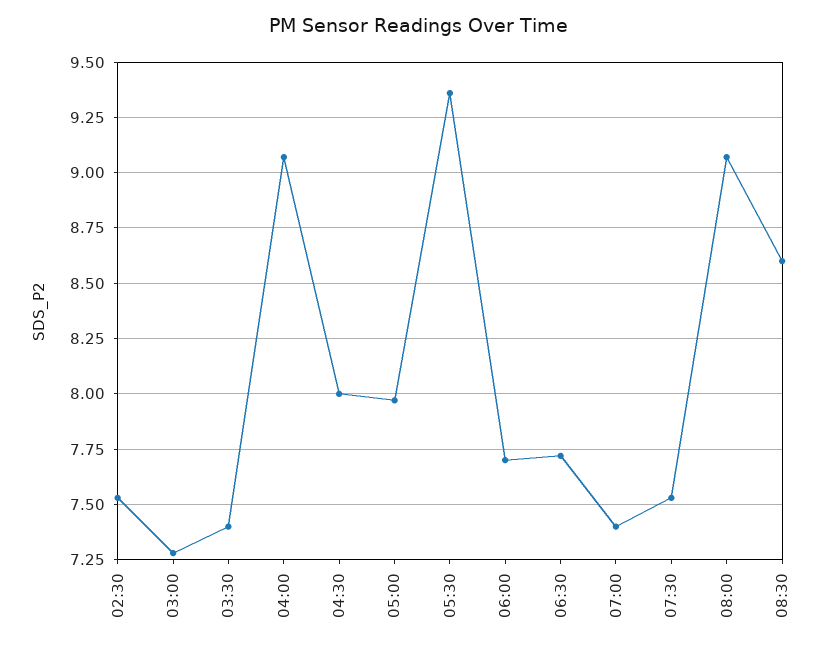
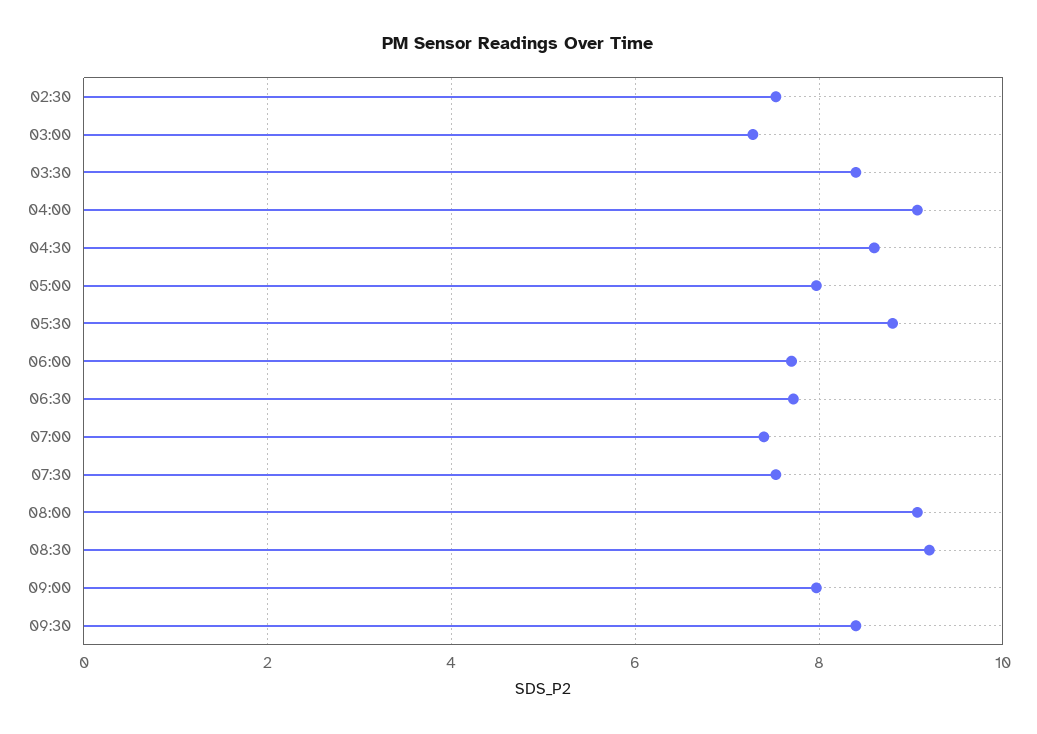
03:30: 7.4 -> 8.4
04:30: 8 -> 8.6
05:30: 9.35 -> 8.8
08:30: 8.6 -> 9.2
09:00: none -> 8
09:30: none -> 8.4

